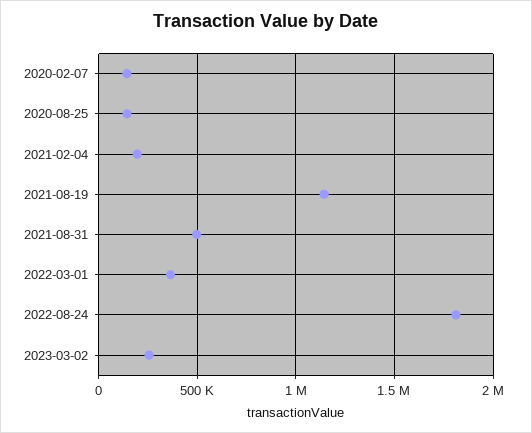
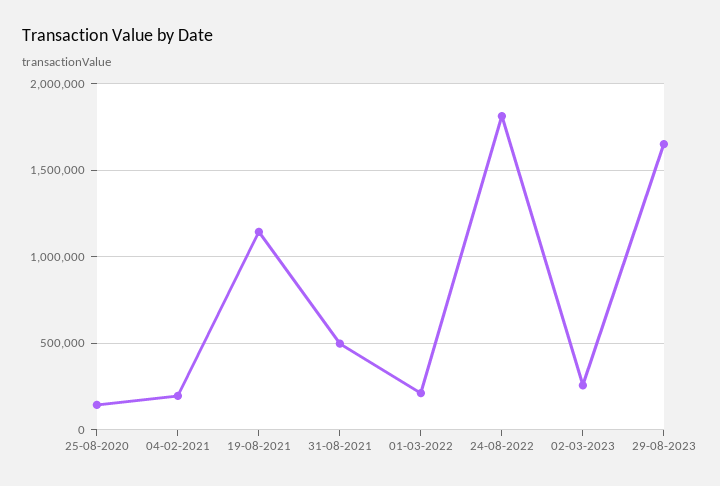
2020-02-07: 150000 -> none
2022-03-01: 350000 -> 200000
29-08-2023: none -> 1650000

